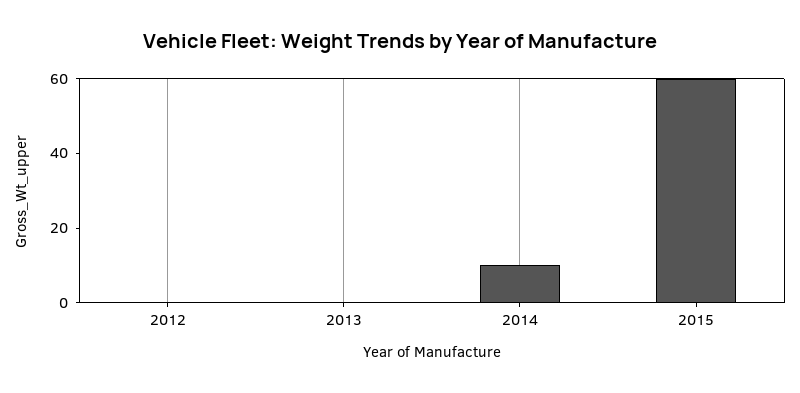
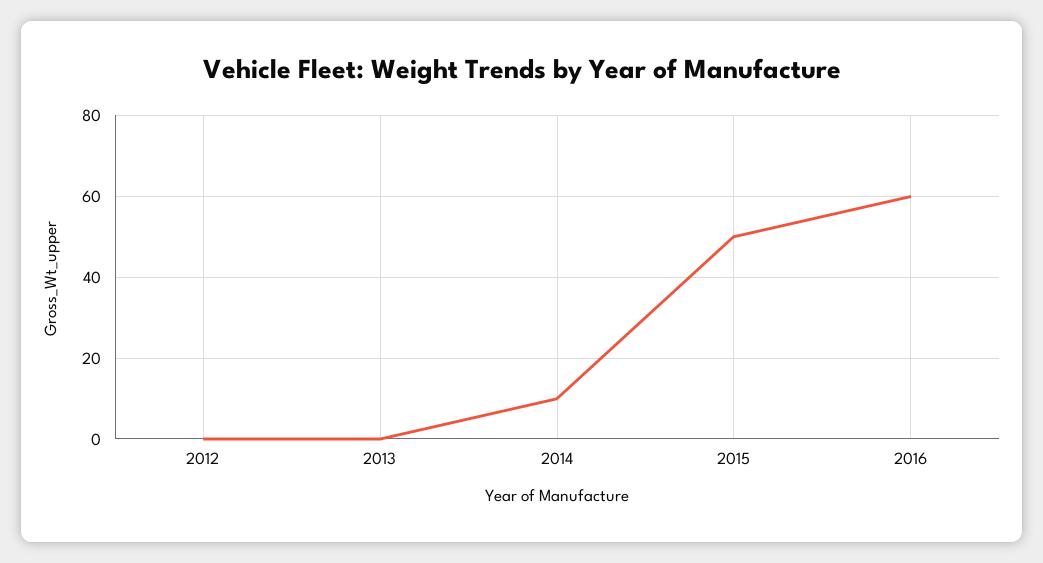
2015: 60 -> 50
2016: none -> 60

